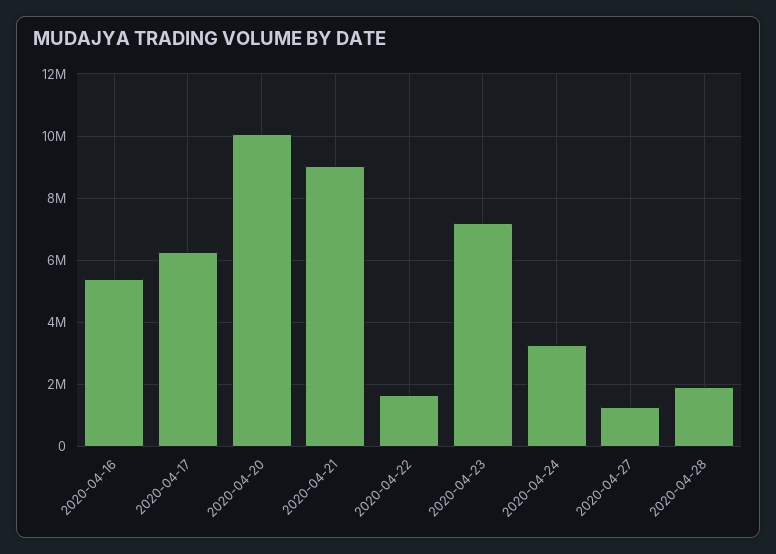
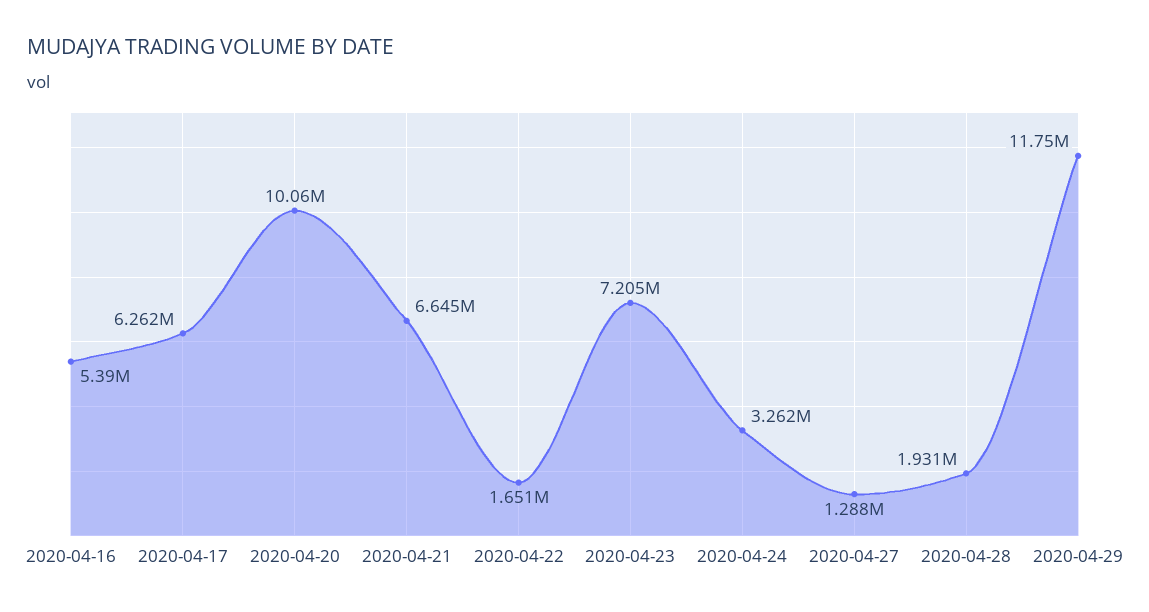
2020-04-21: 9000000 -> 6645000
2020-04-29: none -> 11750000

